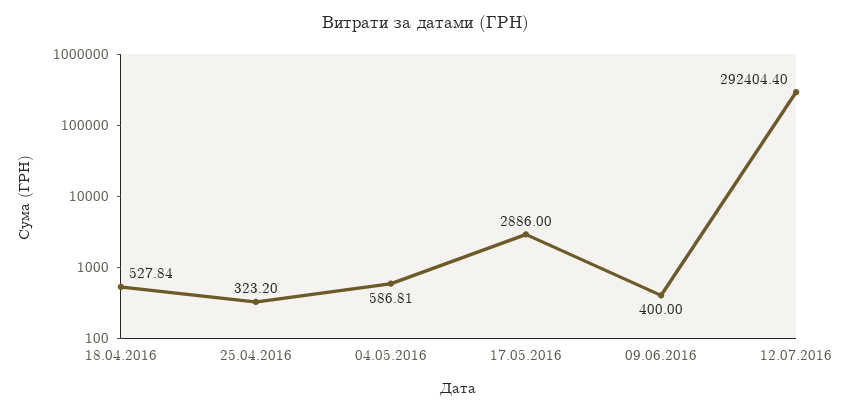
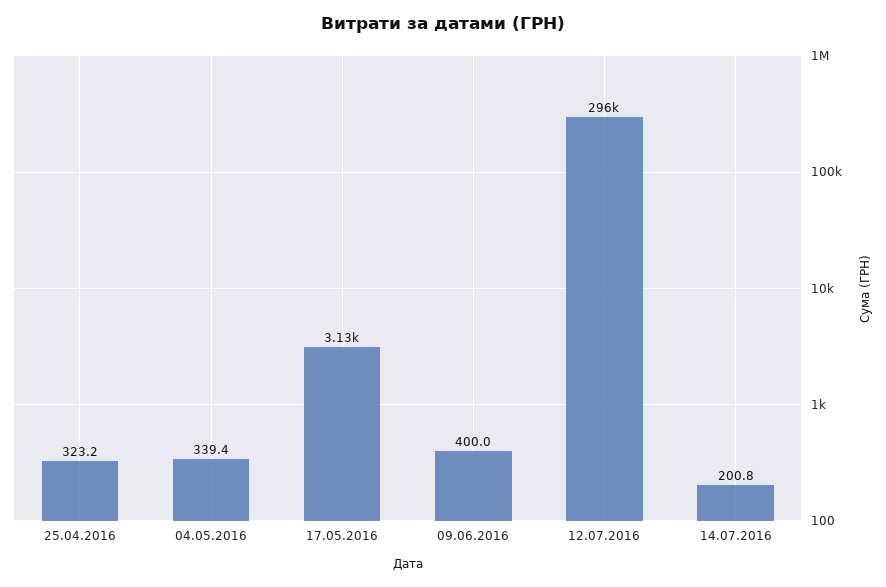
18.04.2016: 527.84 -> none
04.05.2016: 586.81 -> 339.4
17.05.2016: 2886 -> 3130
12.07.2016: 292404.4 -> 296000
14.07.2016: none -> 200.8

